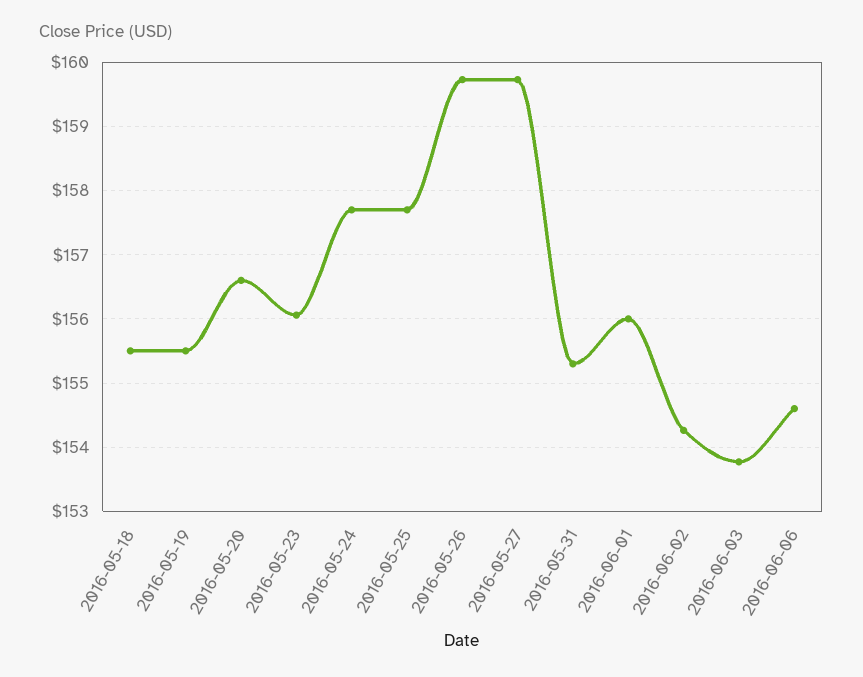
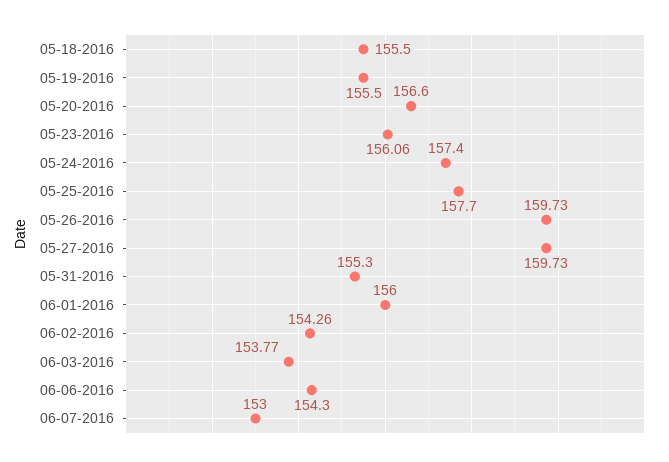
2016-05-24: 157.7 -> 157.4
2016-06-06: 154.6 -> 154.3
06-07-2016: none -> 153

